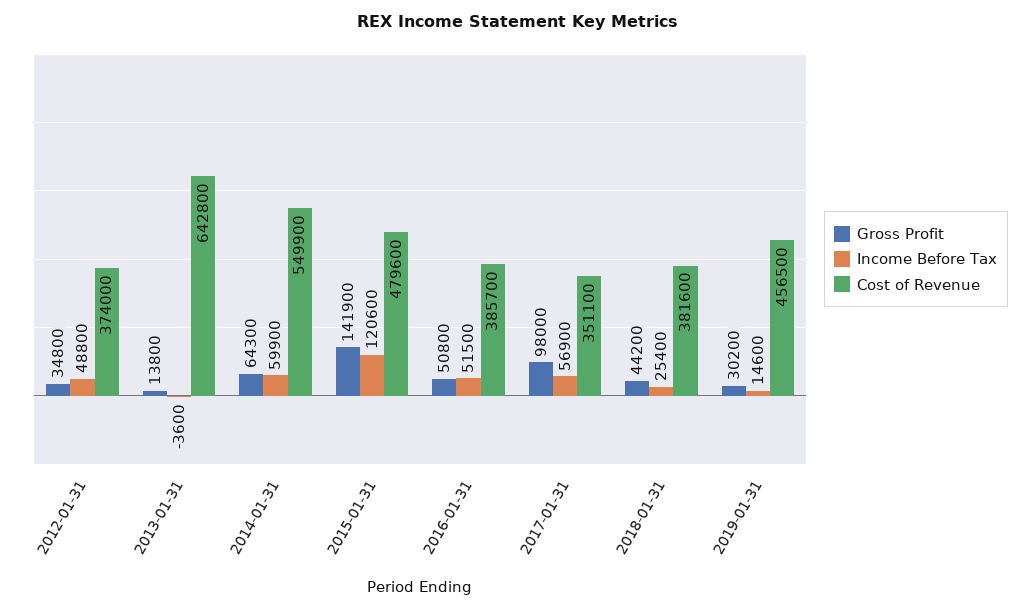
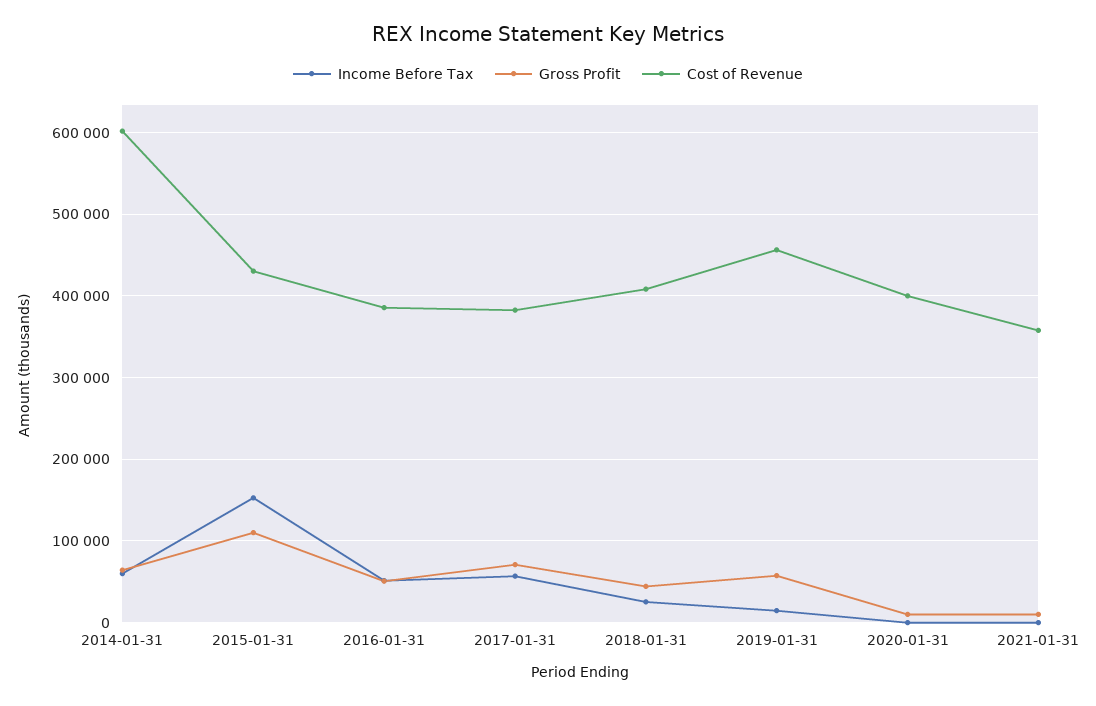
Gross Profit, 2012-01-31: 34800 -> none
Income Before Tax, 2012-01-31: 48800 -> none
Cost of Revenue, 2012-01-31: 374000 -> none
Gross Profit, 2013-01-31: 13800 -> none
Income Before Tax, 2013-01-31: -3600 -> none
Cost of Revenue, 2013-01-31: 642800 -> none
Cost of Revenue, 2014-01-31: 549900 -> 600000
Gross Profit, 2015-01-31: 141900 -> 110000
Income Before Tax, 2015-01-31: 120600 -> 150000
Cost of Revenue, 2015-01-31: 479600 -> 430000
Gross Profit, 2017-01-31: 98000 -> 70000
Cost of Revenue, 2017-01-31: 351100 -> 380000
Cost of Revenue, 2018-01-31: 381600 -> 410000
Gross Profit, 2019-01-31: 30200 -> 60000
Income Before Tax, 2020-01-31: none -> 0
Gross Profit, 2020-01-31: none -> 10000
Cost of Revenue, 2020-01-31: none -> 400000
Income Before Tax, 2021-01-31: none -> 0
Gross Profit, 2021-01-31: none -> 10000
Cost of Revenue, 2021-01-31: none -> 360000

